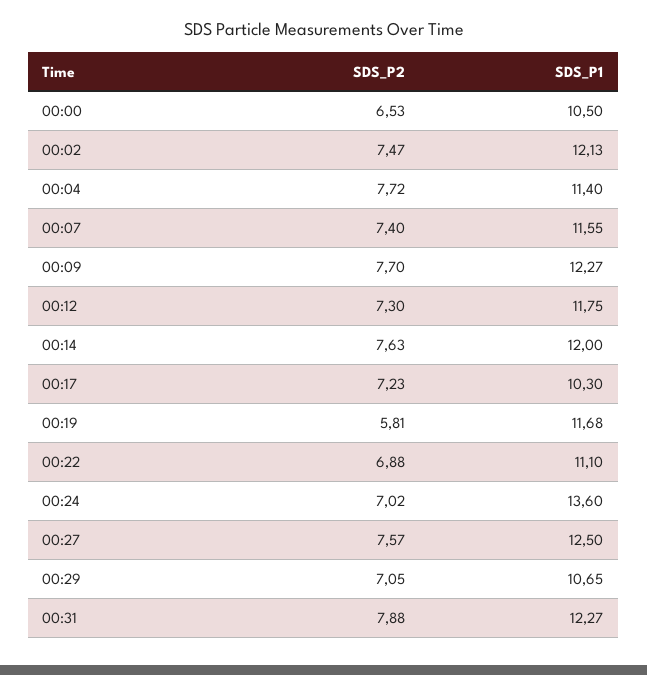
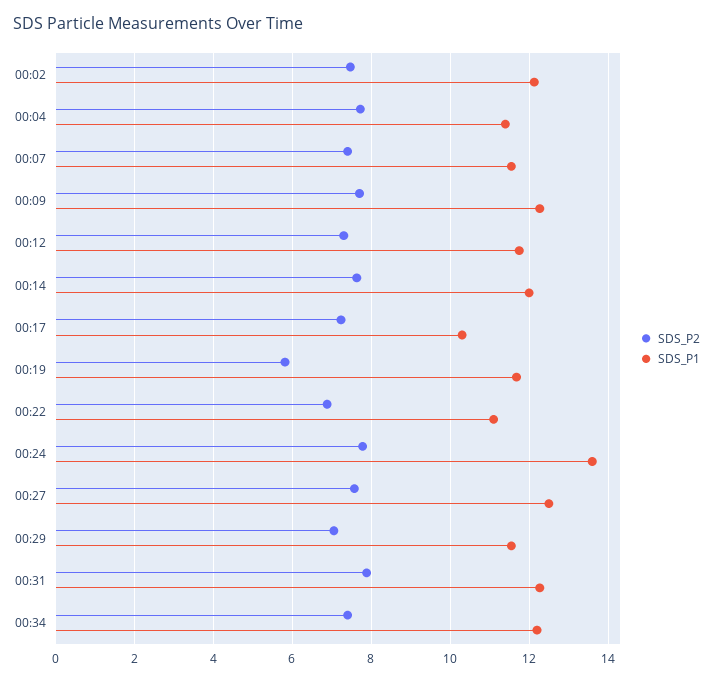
SDS_P2, 00:00: 6.53 -> none
SDS_P1, 00:00: 10.5 -> none
SDS_P2, 00:24: 7.02 -> 7.8
SDS_P1, 00:29: 10.65 -> 11.6
SDS_P2, 00:34: none -> 7.4
SDS_P1, 00:34: none -> 12.2

